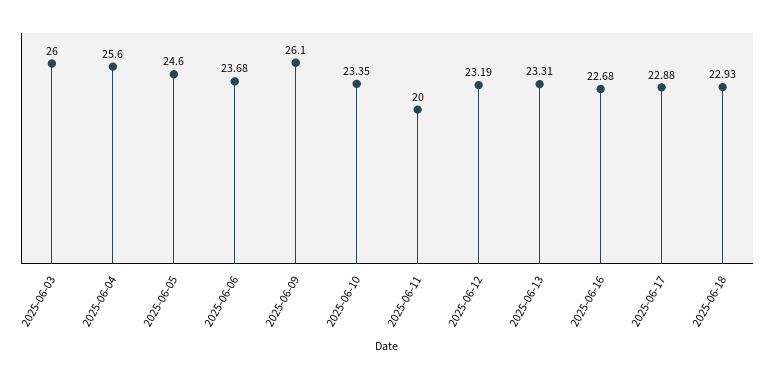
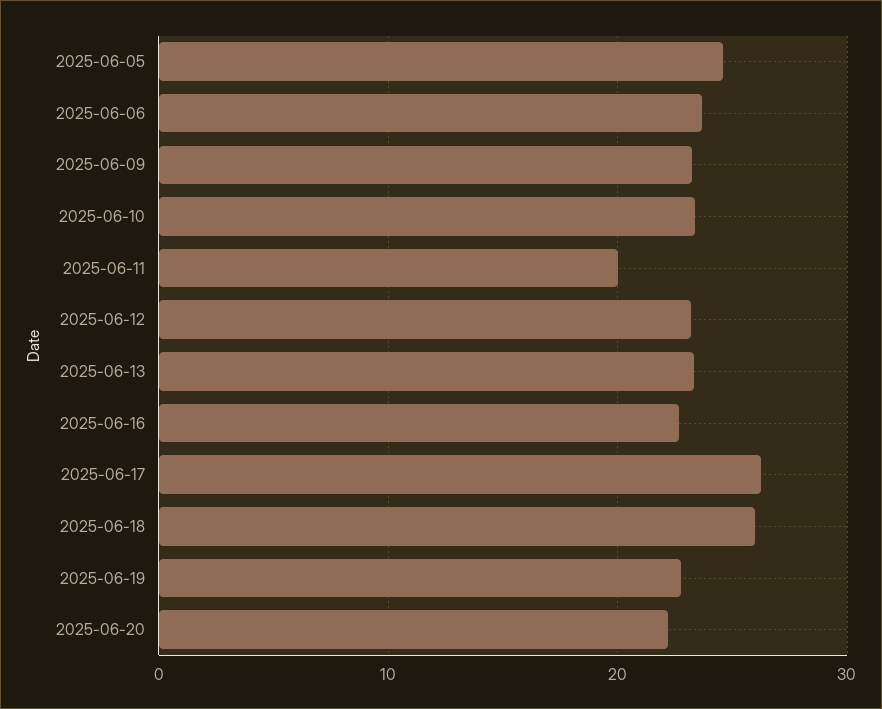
2025-06-03: 26 -> none
2025-06-04: 25.6 -> none
2025-06-09: 26.1 -> 23
2025-06-17: 22.88 -> 26
2025-06-18: 22.93 -> 26
2025-06-19: none -> 23
2025-06-20: none -> 22

